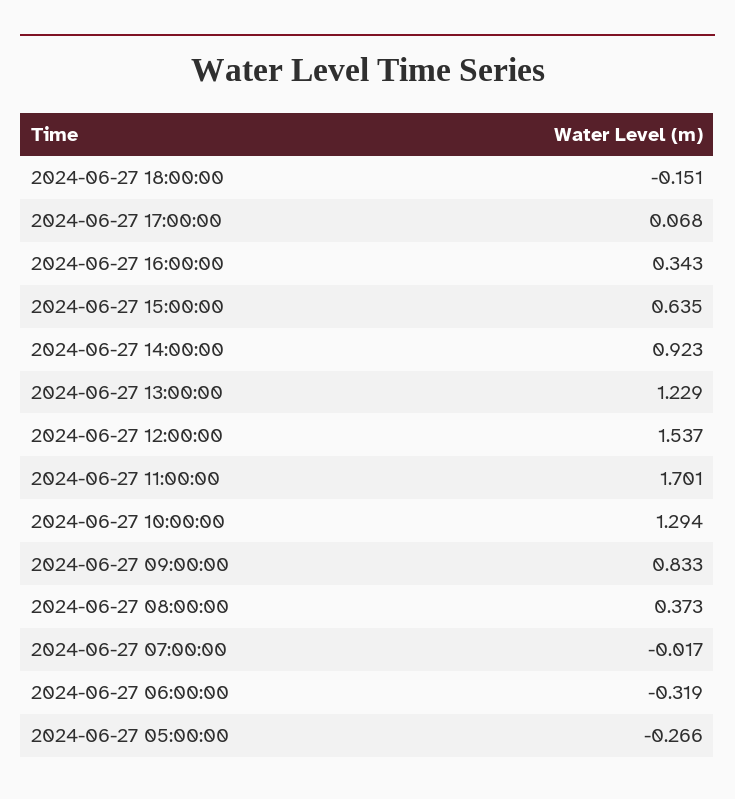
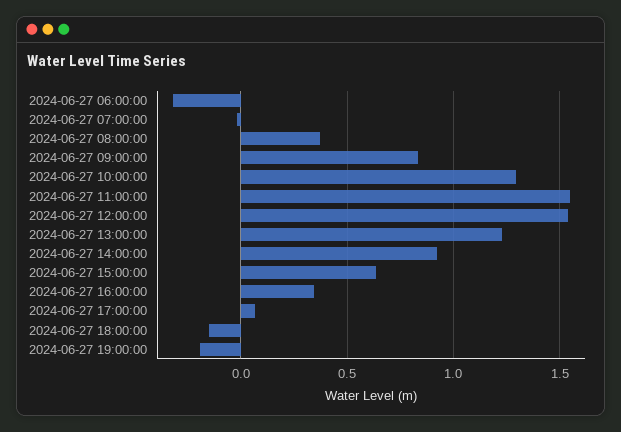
2024-06-27 11:00:00: 1.701 -> 1.55
2024-06-27 05:00:00: -0.266 -> none
2024-06-27 19:00:00: none -> -0.2

